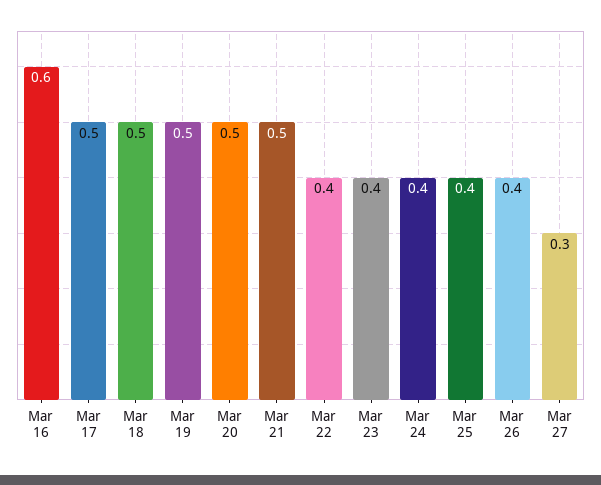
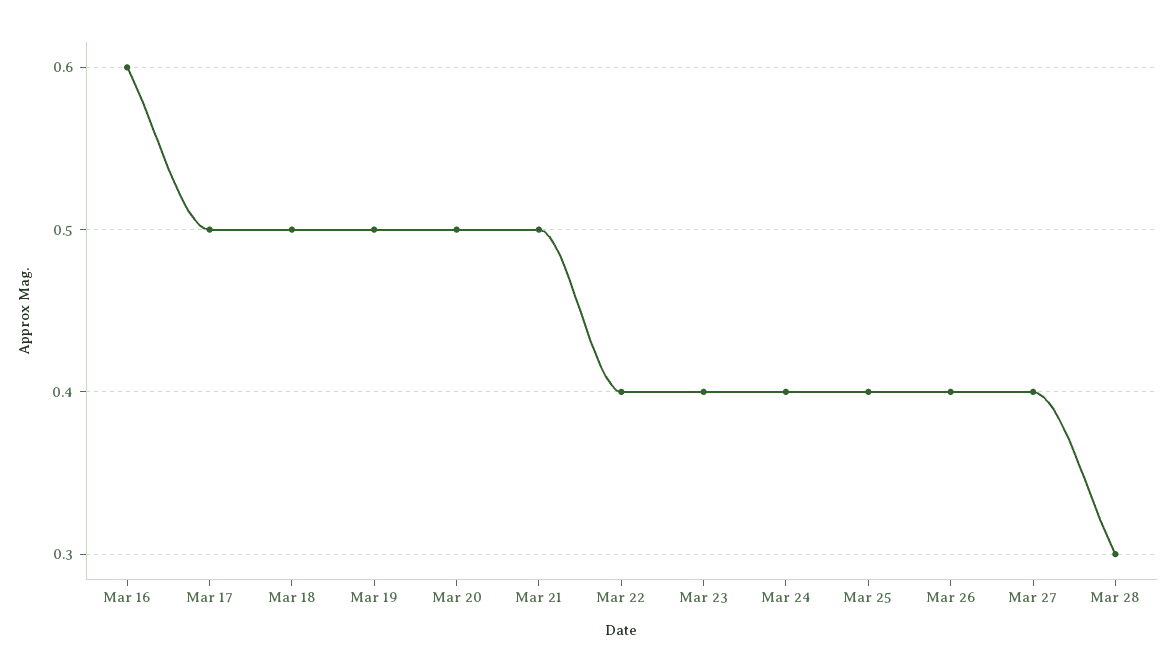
Mar 27: 0.3 -> 0.4
Mar 28: none -> 0.3

